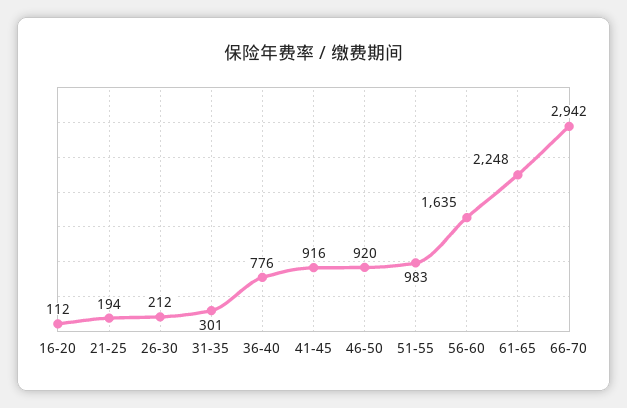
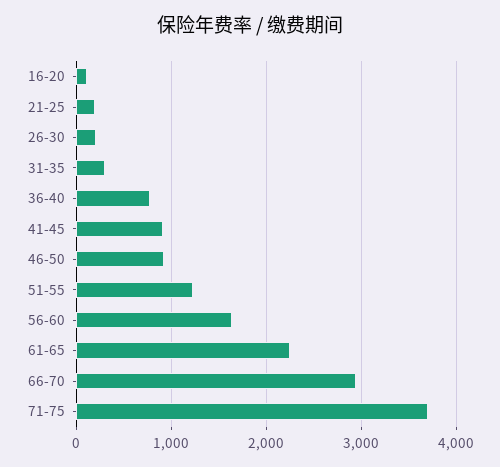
51-55: 983 -> 1200
71-75: none -> 3700

